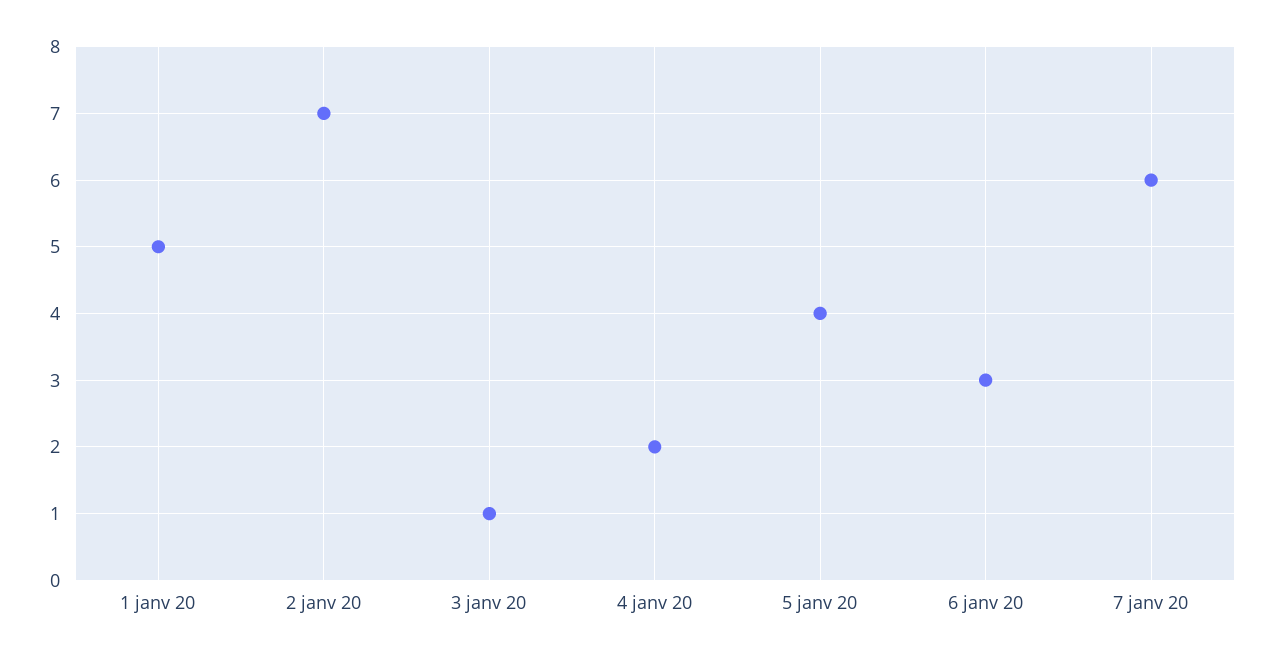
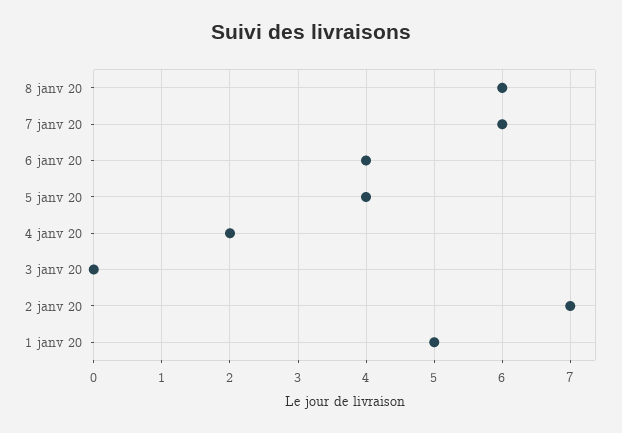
3 janv 20: 1 -> 0
6 janv 20: 3 -> 4
8 janv 20: none -> 6

